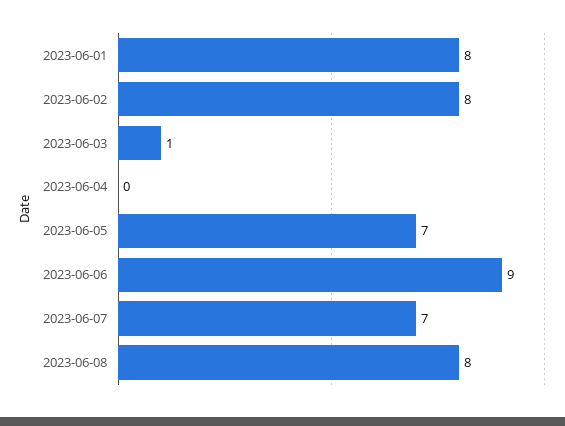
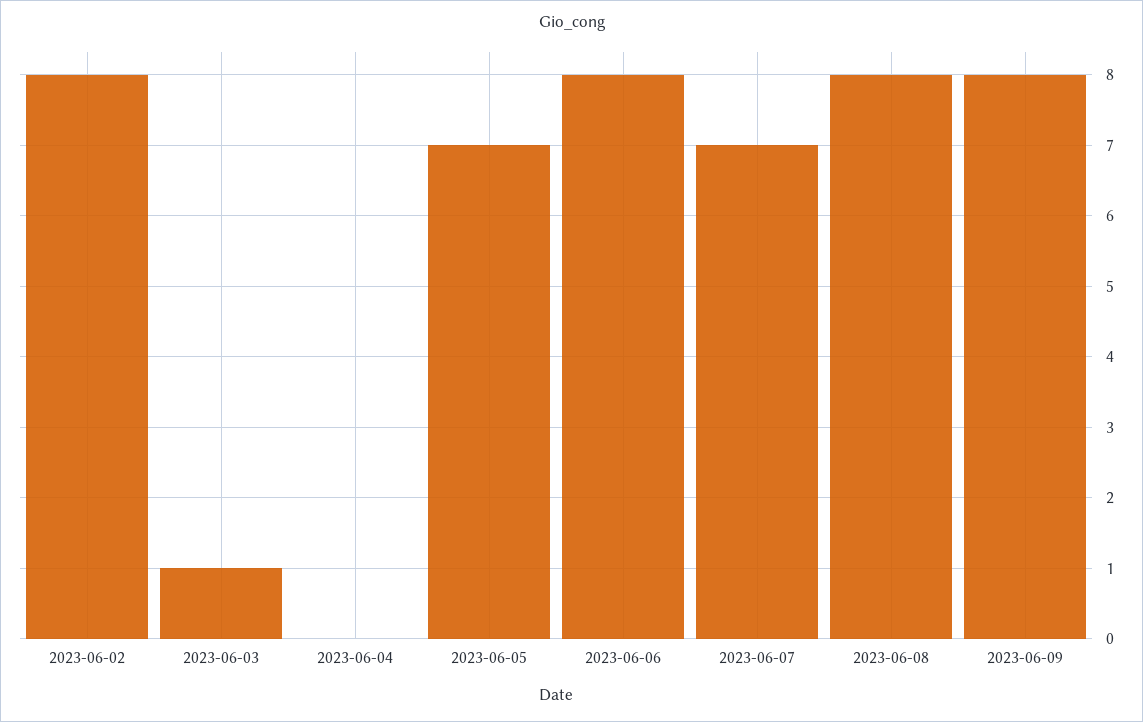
2023-06-01: 8 -> none
2023-06-06: 9 -> 8
2023-06-09: none -> 8

